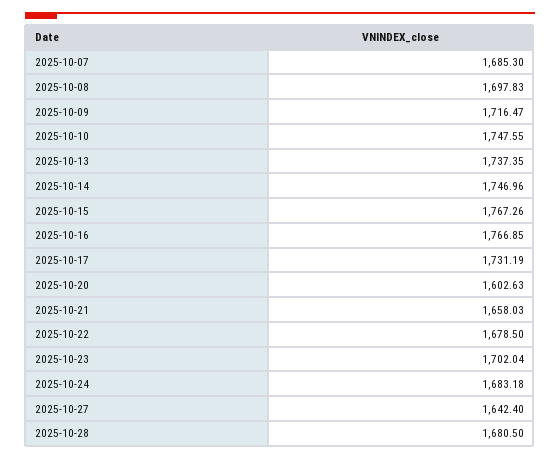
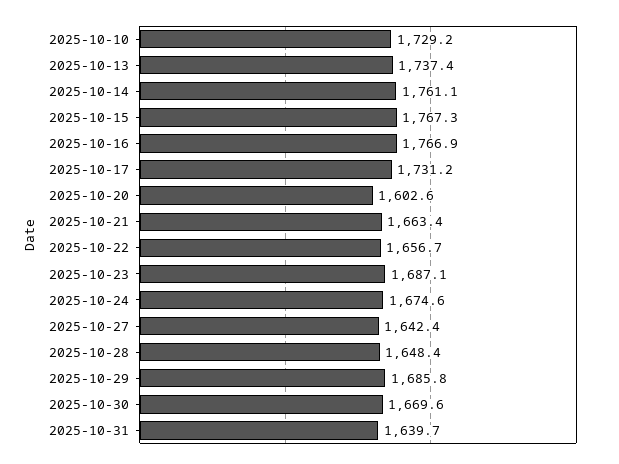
2025-10-07: 1685.3 -> none
2025-10-08: 1697.83 -> none
2025-10-09: 1716.47 -> none
2025-10-10: 1747.55 -> 1729.2
2025-10-14: 1746.96 -> 1761.1
2025-10-21: 1658.03 -> 1663.4
2025-10-22: 1678.5 -> 1656.7
2025-10-23: 1702.04 -> 1687.1
2025-10-24: 1683.18 -> 1674.6
2025-10-28: 1680.5 -> 1648.4
2025-10-29: none -> 1685.8
2025-10-30: none -> 1669.6
2025-10-31: none -> 1639.7

